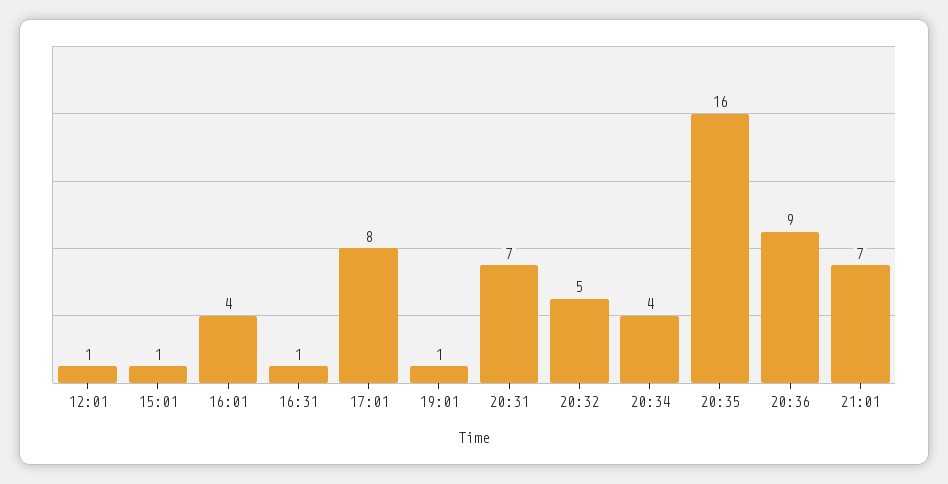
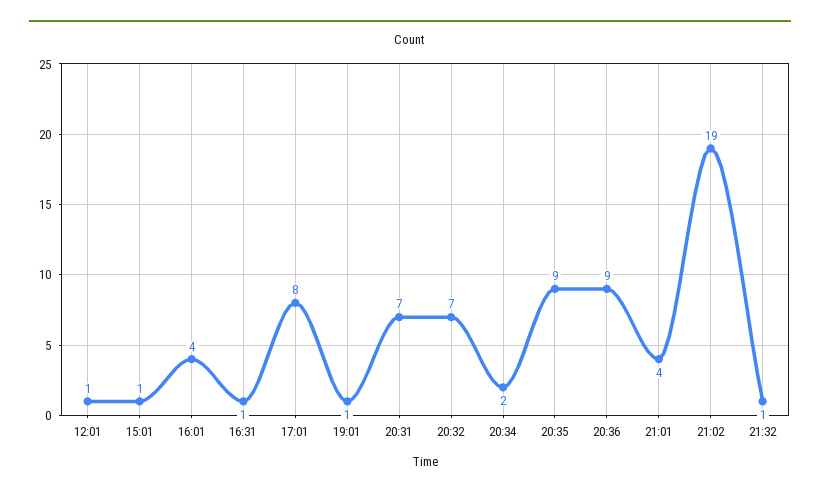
20:32: 5 -> 7
20:34: 4 -> 2
20:35: 16 -> 9
21:01: 7 -> 4
21:02: none -> 19
21:32: none -> 1

